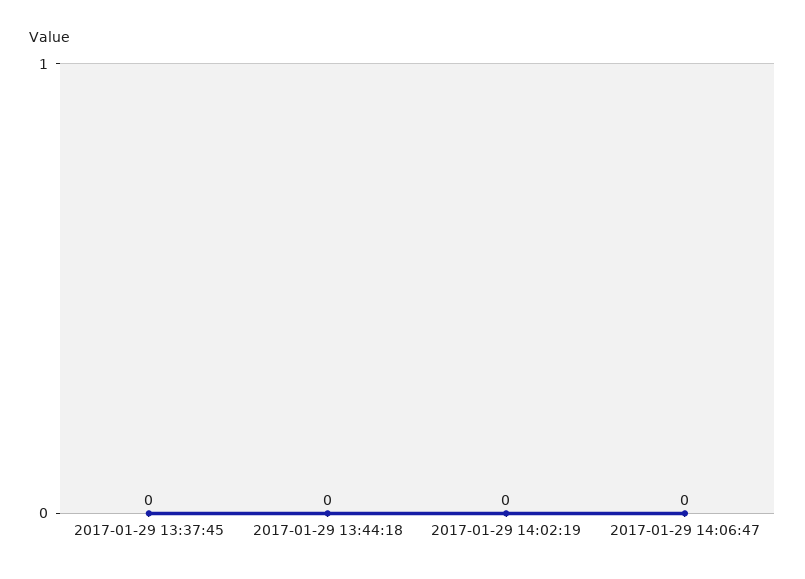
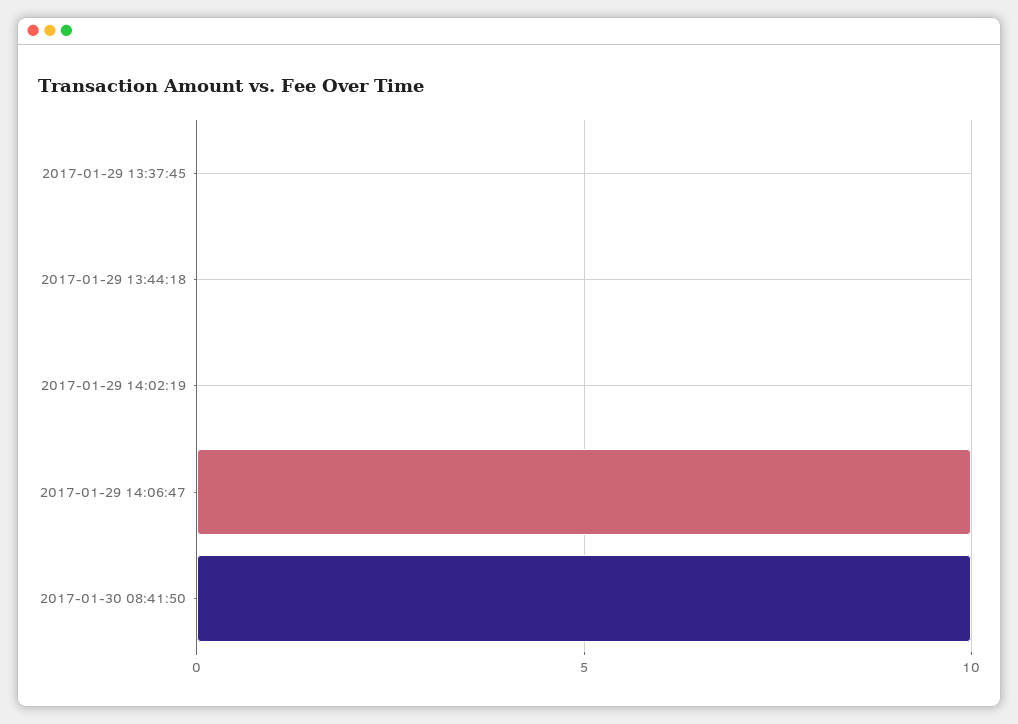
2017-01-29 14:06:47: 0 -> 10
2017-01-30 08:41:50: none -> 10

